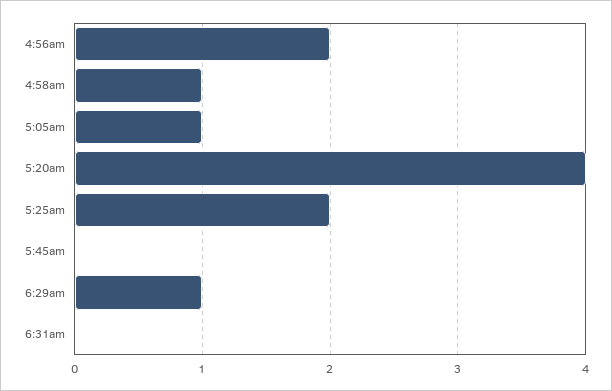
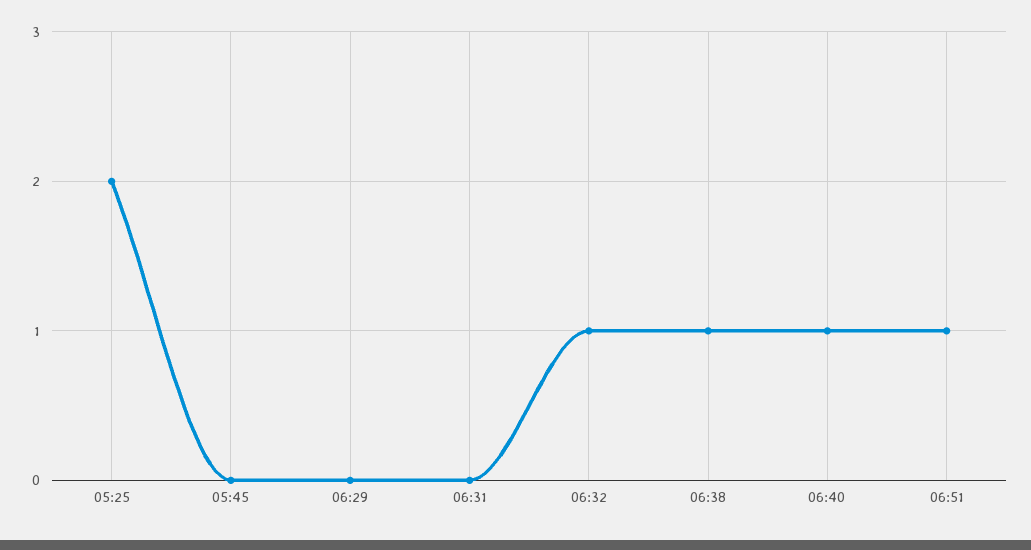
4:56am: 2 -> none
4:58am: 1 -> none
5:05am: 1 -> none
5:20am: 4 -> none
6:29am: 1 -> 0
06:32: none -> 1
06:38: none -> 1
06:40: none -> 1
06:51: none -> 1

